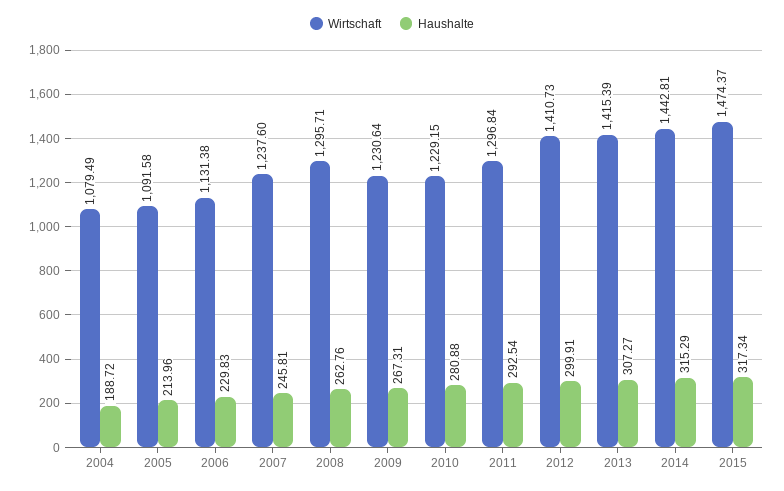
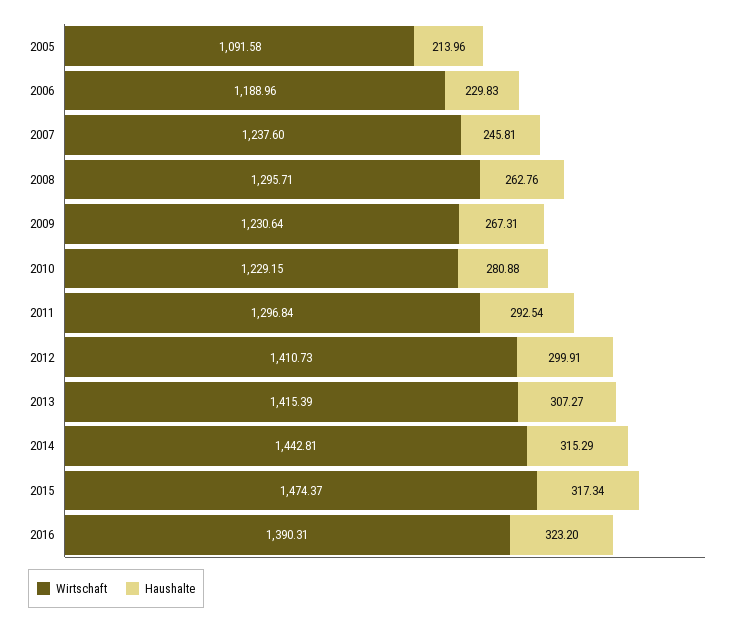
Wirtschaft, 2004: 1079.49 -> none
Haushalte, 2004: 188.72 -> none
Wirtschaft, 2006: 1131.38 -> 1188.96
Wirtschaft, 2016: none -> 1390.31
Haushalte, 2016: none -> 323.2

